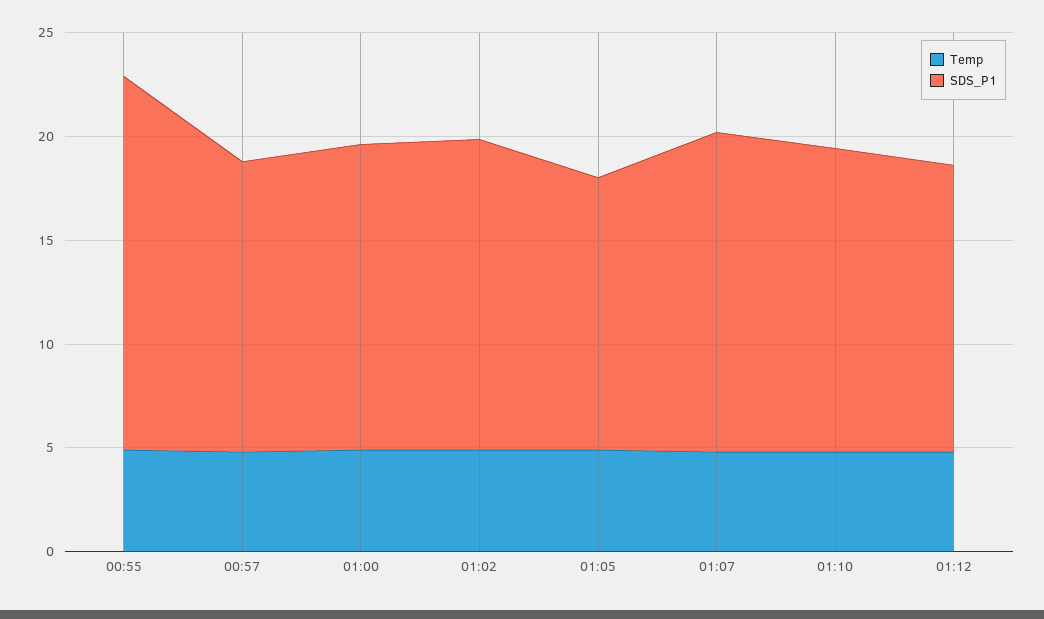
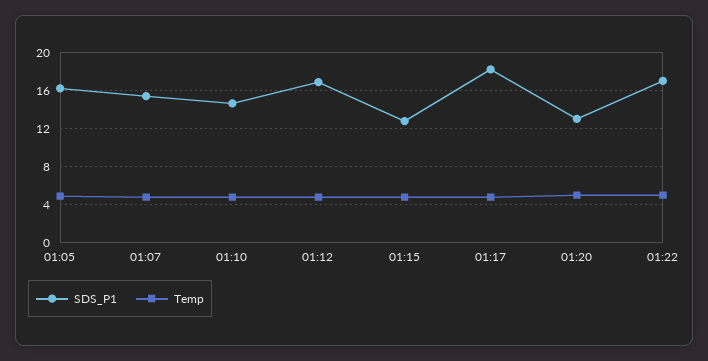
Temp, 00:55: 5 -> none
SDS_P1, 00:55: 18 -> none
Temp, 00:57: 5 -> none
SDS_P1, 00:57: 14 -> none
Temp, 01:00: 5 -> none
SDS_P1, 01:00: 15 -> none
Temp, 01:02: 5 -> none
SDS_P1, 01:02: 15 -> none
SDS_P1, 01:05: 13 -> 16
SDS_P1, 01:12: 14 -> 17
SDS_P1, 01:15: none -> 13
Temp, 01:15: none -> 5
SDS_P1, 01:17: none -> 18
Temp, 01:17: none -> 5
SDS_P1, 01:20: none -> 13
Temp, 01:20: none -> 5
SDS_P1, 01:22: none -> 17
Temp, 01:22: none -> 5

